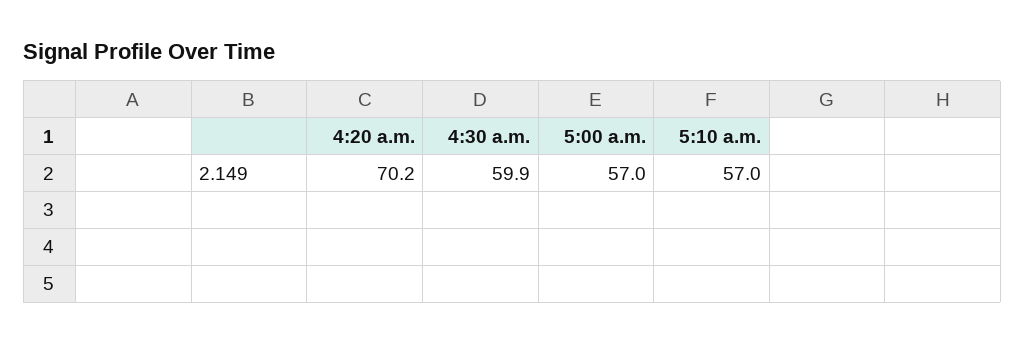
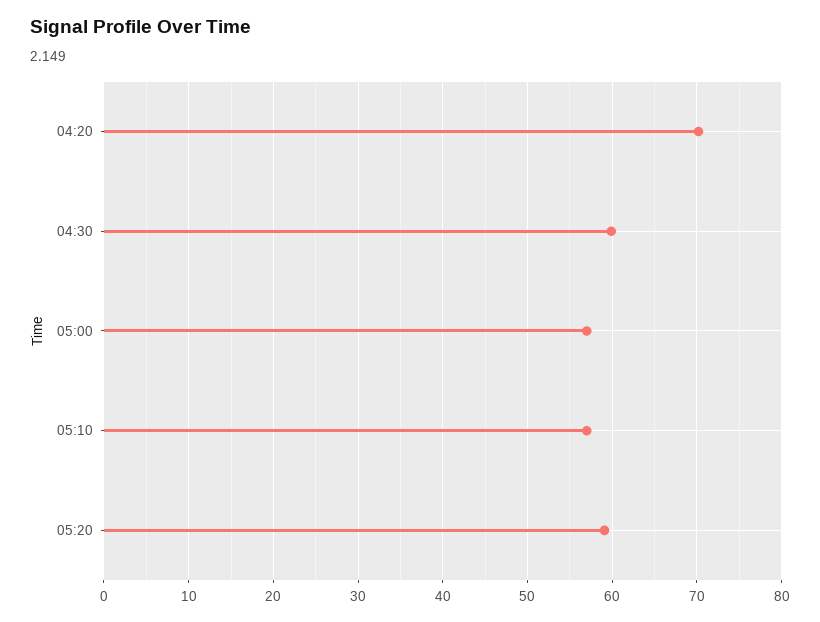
05:20: none -> 59

